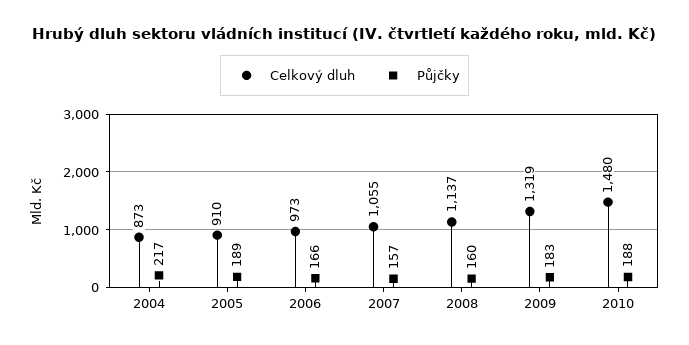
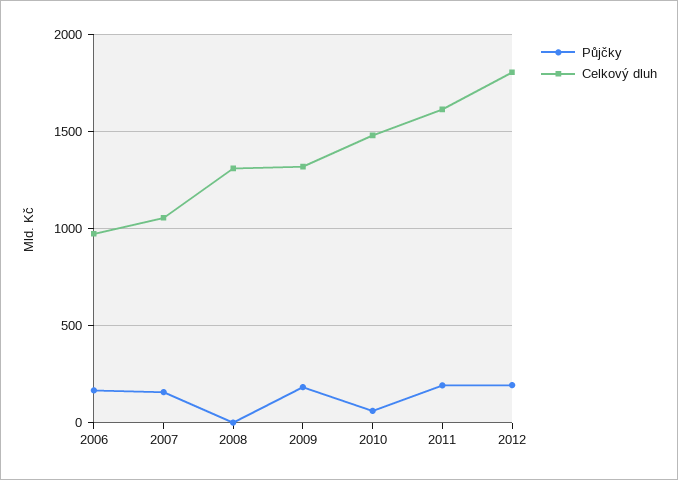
Celkový dluh, 2004: 873 -> none
Půjčky, 2004: 217 -> none
Celkový dluh, 2005: 910 -> none
Půjčky, 2005: 189 -> none
Celkový dluh, 2008: 1137 -> 1300
Půjčky, 2008: 160 -> 0
Půjčky, 2010: 188 -> 50
Půjčky, 2011: none -> 200
Celkový dluh, 2011: none -> 1600
Půjčky, 2012: none -> 200
Celkový dluh, 2012: none -> 1800

